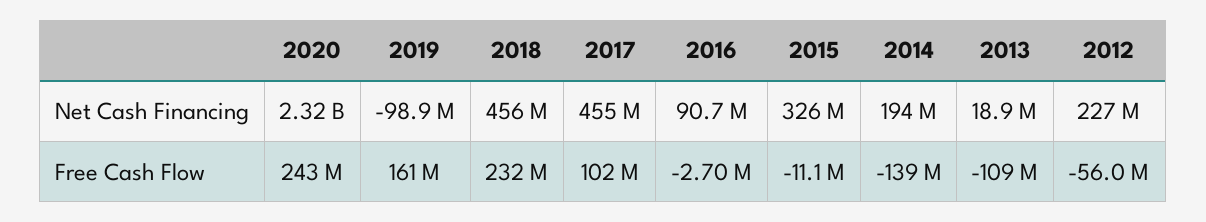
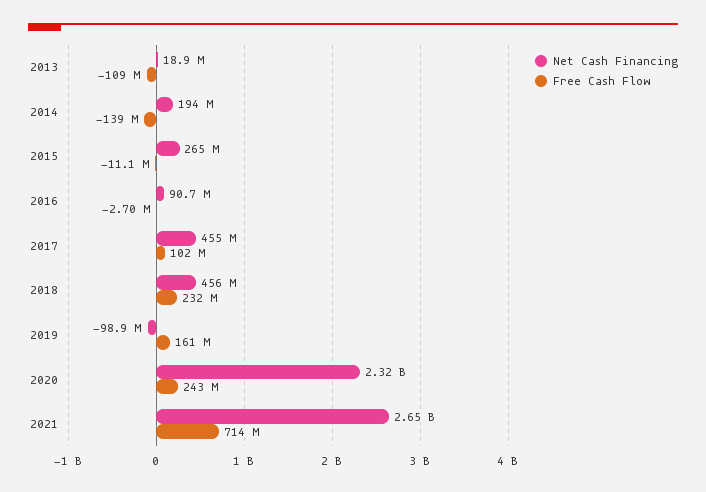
Net Cash Financing, 2015: 326000000 -> 265000000
Net Cash Financing, 2012: 227000000 -> none
Free Cash Flow, 2012: -56000000 -> none
Net Cash Financing, 2021: none -> 2650000000
Free Cash Flow, 2021: none -> 714000000

